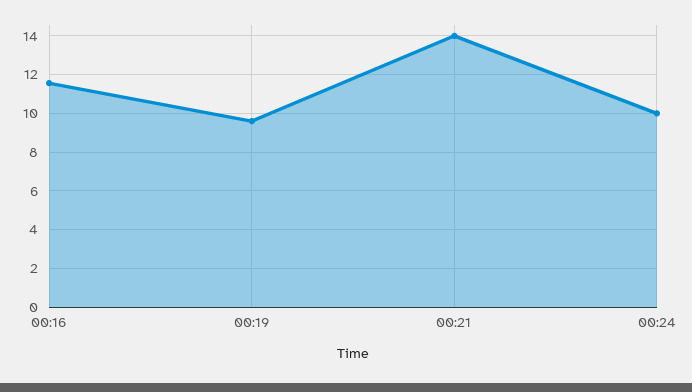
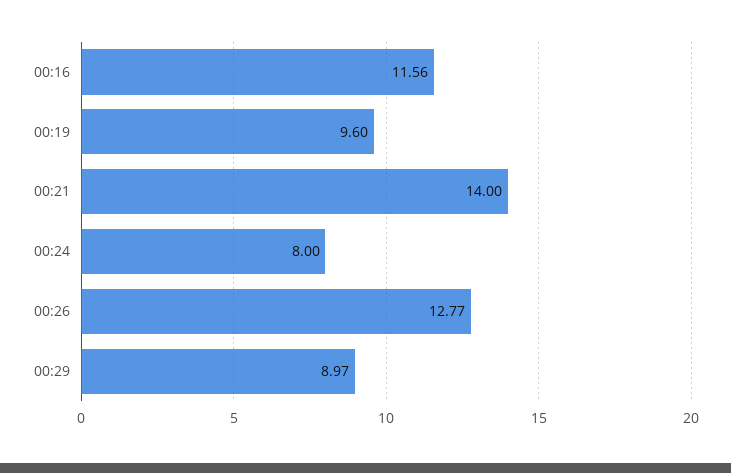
00:24: 10 -> 8
00:26: none -> 12.77
00:29: none -> 8.97

